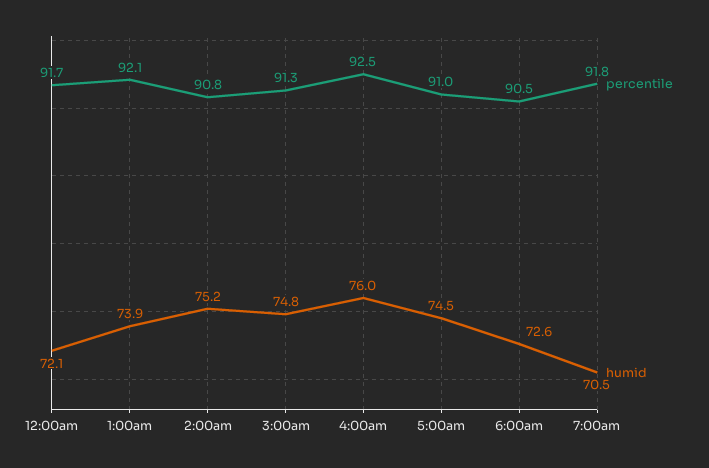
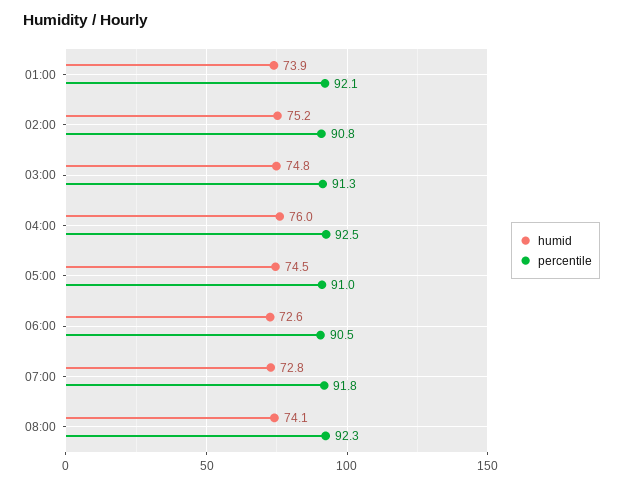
percentile, 12:00am: 91.7 -> none
humid, 12:00am: 72.1 -> none
humid, 7:00am: 70.5 -> 72.8
humid, 08:00: none -> 74.1
percentile, 08:00: none -> 92.3

